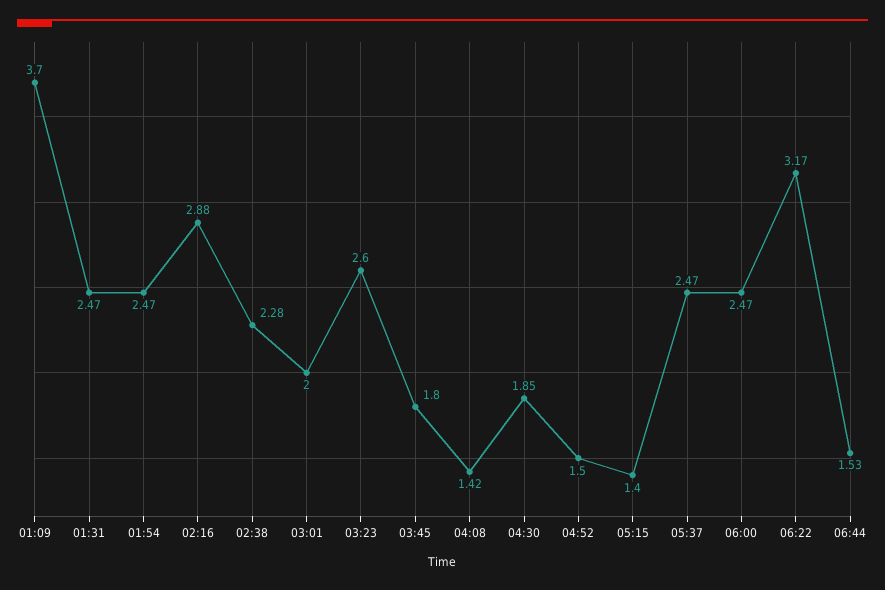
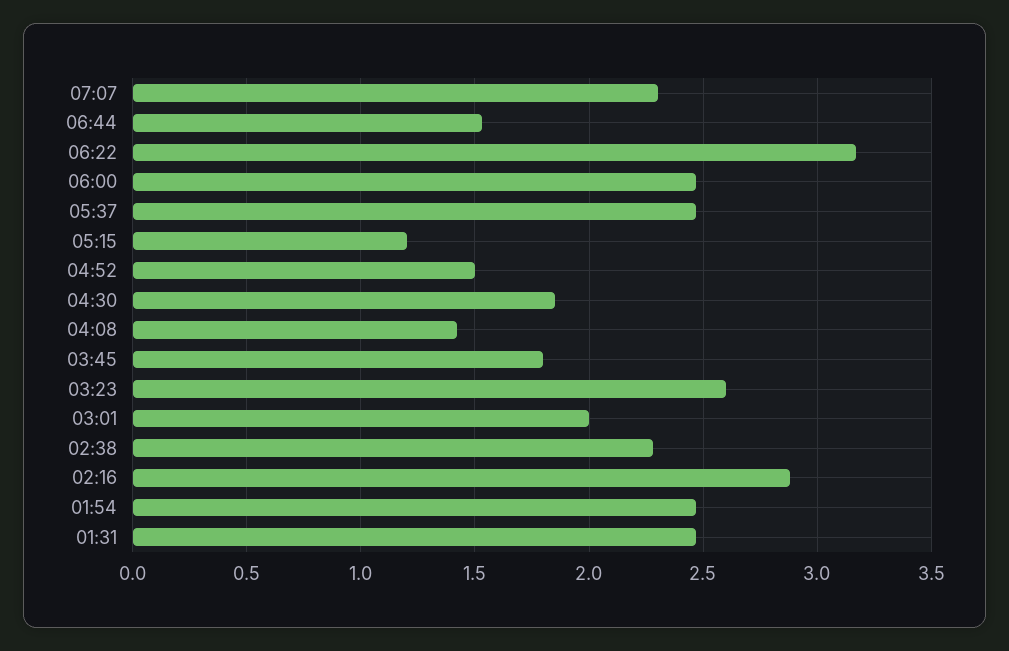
01:09: 3.7 -> none
05:15: 1.4 -> 1.2
07:07: none -> 2.3

